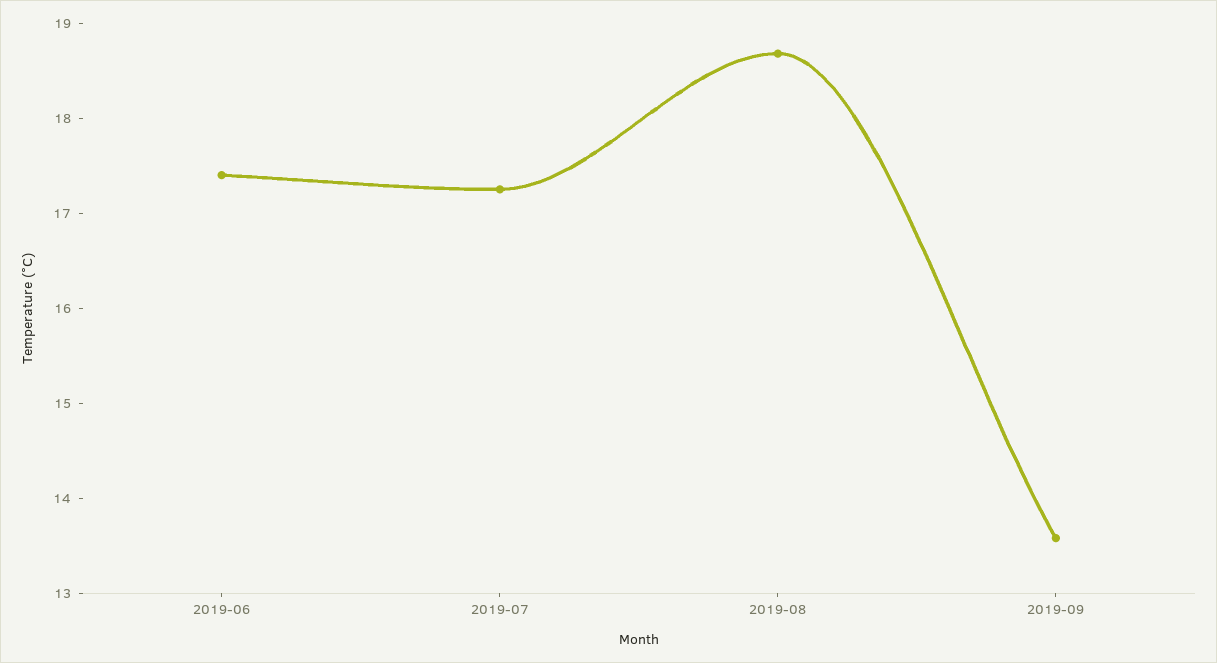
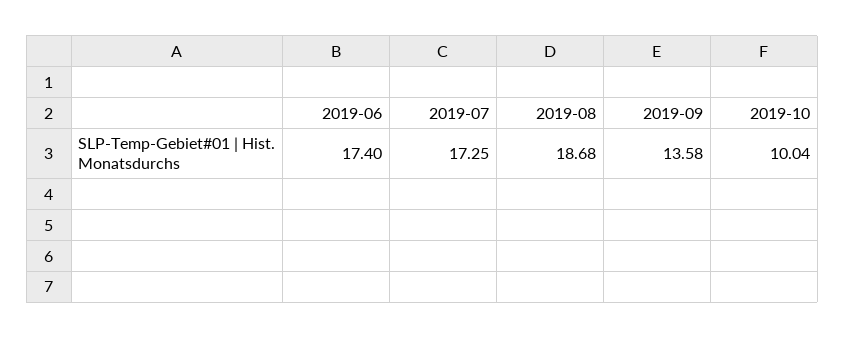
2019-10: none -> 10.04

